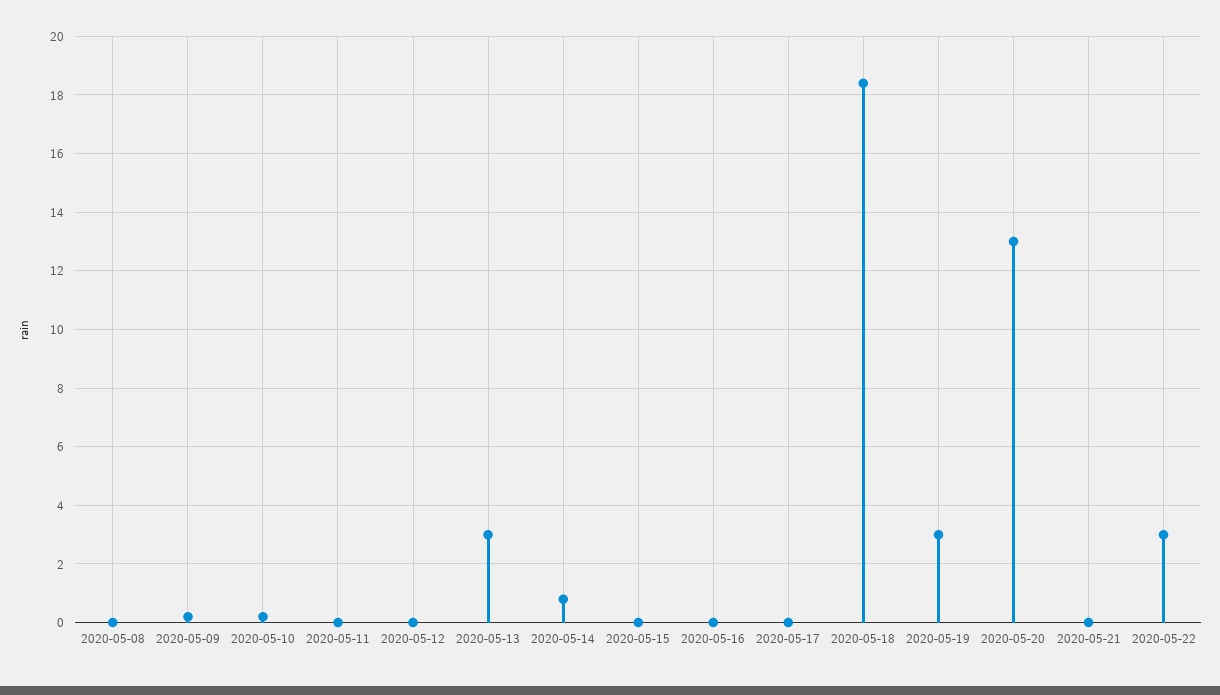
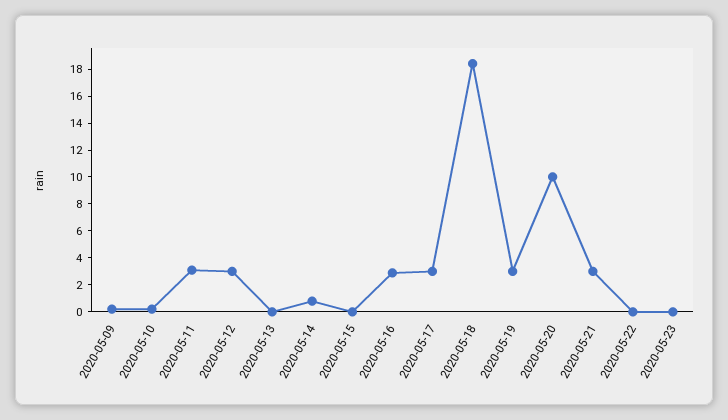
2020-05-08: 0 -> none
2020-05-11: 0 -> 3
2020-05-12: 0 -> 3
2020-05-13: 3 -> 0
2020-05-16: 0 -> 3
2020-05-17: 0 -> 3
2020-05-20: 13 -> 10
2020-05-21: 0 -> 3
2020-05-22: 3 -> 0
2020-05-23: none -> 0

